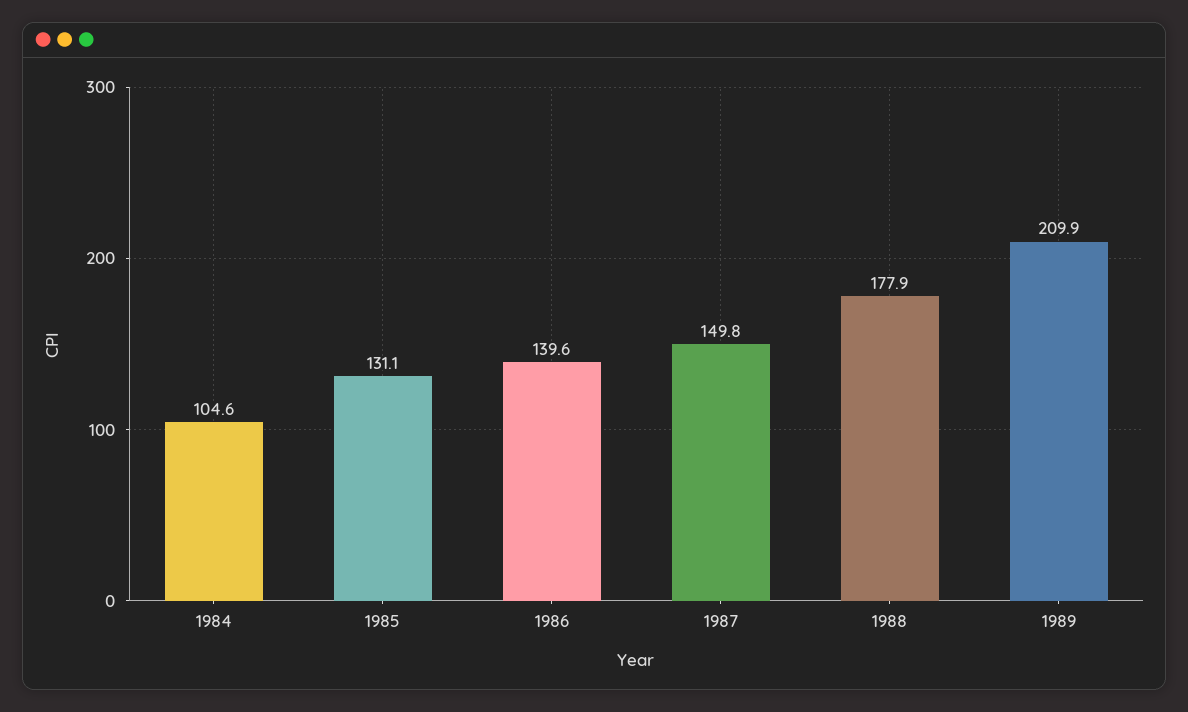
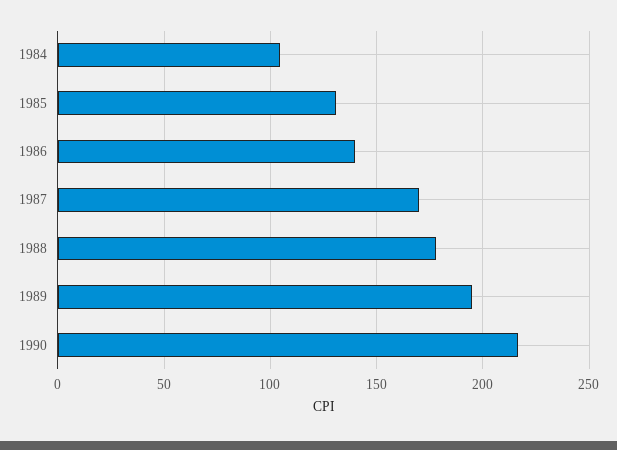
1987: 149.8 -> 170
1989: 209.9 -> 195
1990: none -> 215

